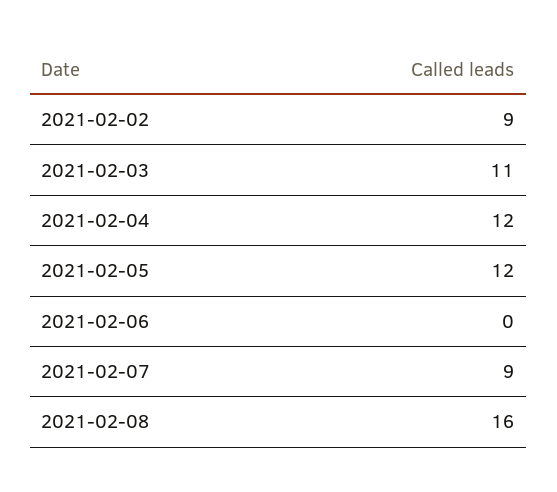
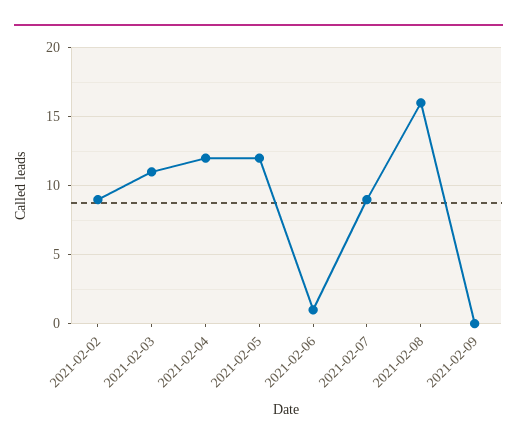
2021-02-06: 0 -> 1
2021-02-09: none -> 0

